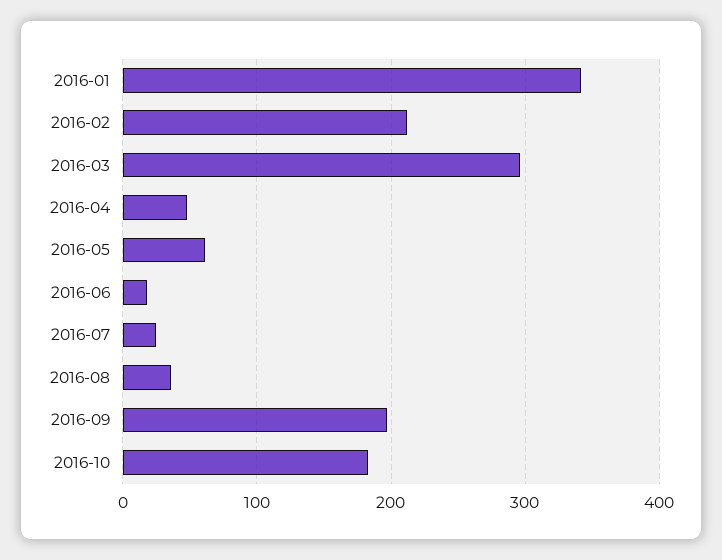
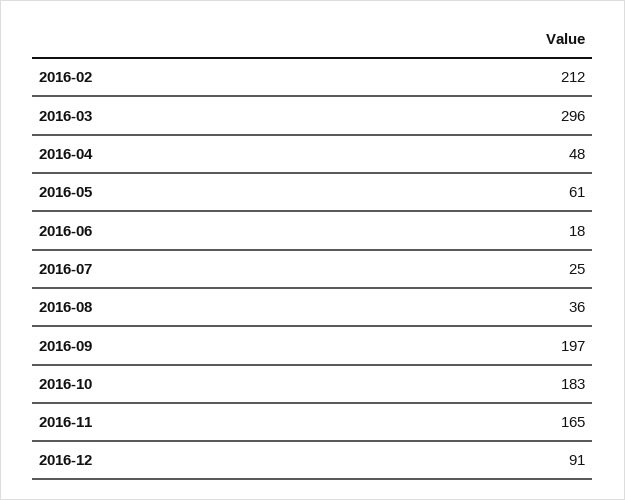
2016-01: 340 -> none
2016-11: none -> 165
2016-12: none -> 91

